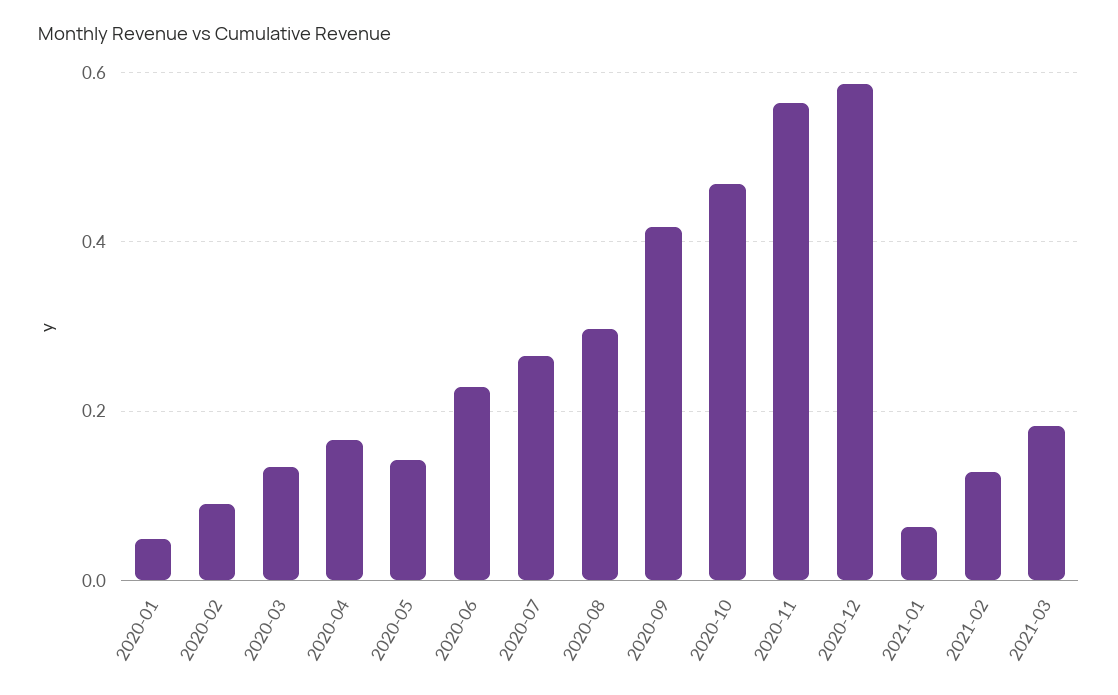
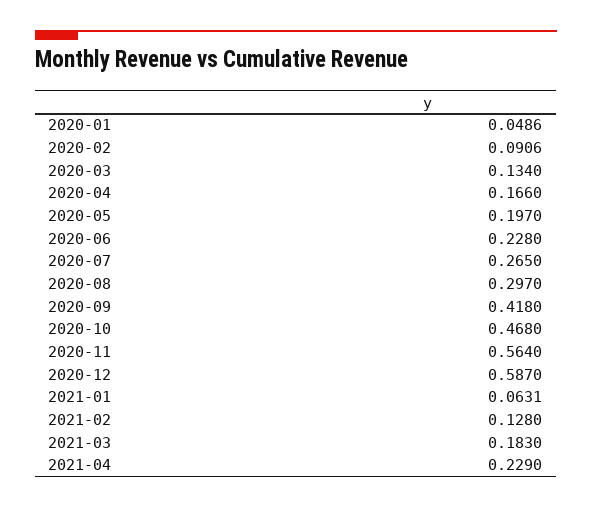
2020-05: 0.14 -> 0.197
2021-04: none -> 0.229

